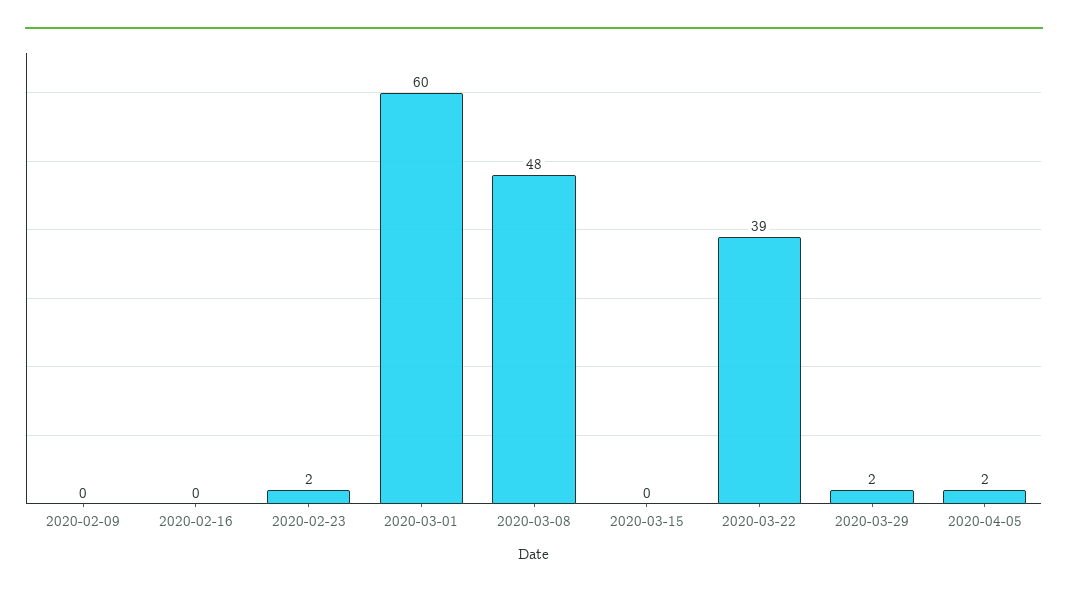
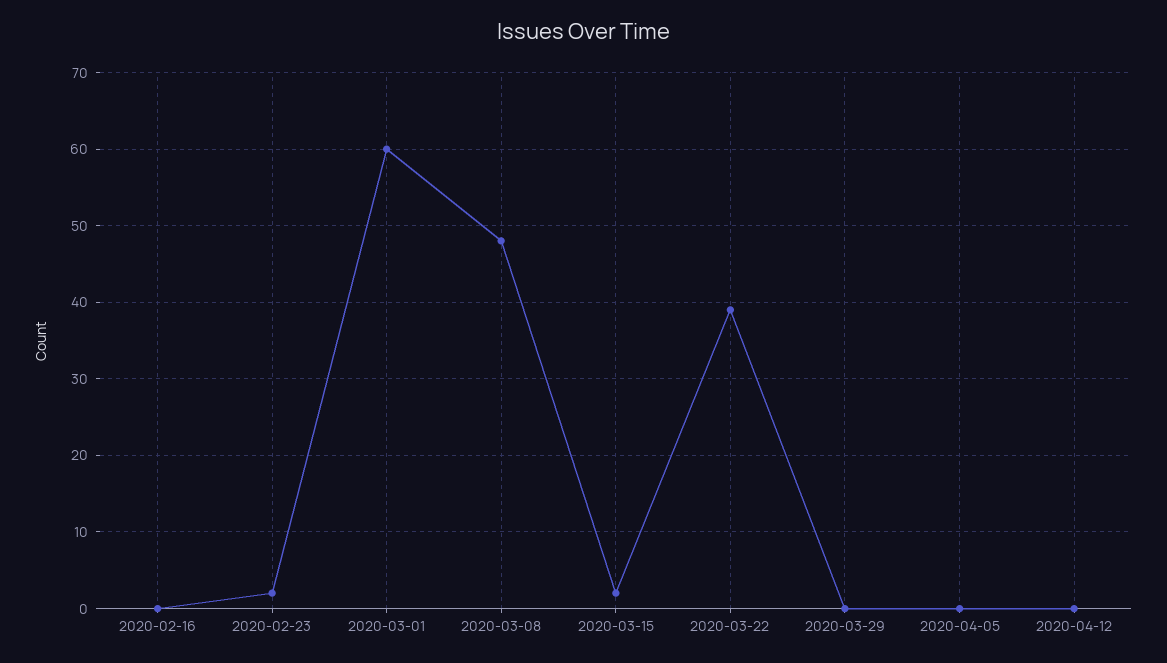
2020-02-09: 0 -> none
2020-03-15: 0 -> 2
2020-03-29: 2 -> 0
2020-04-05: 2 -> 0
2020-04-12: none -> 0

